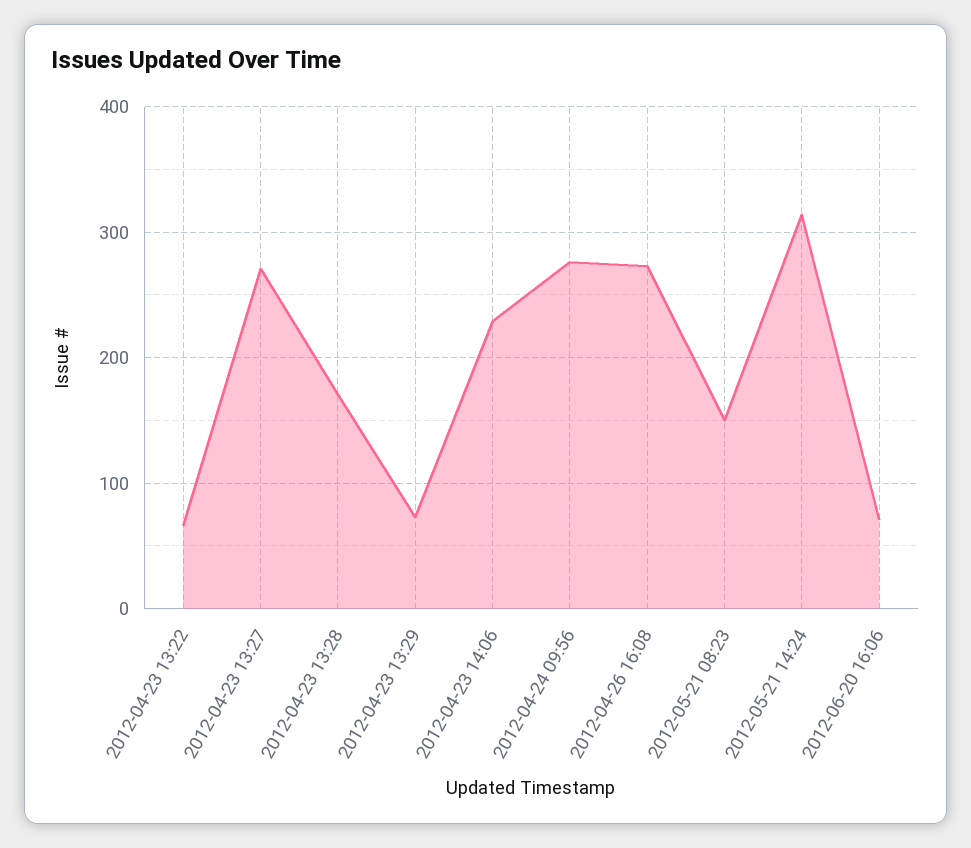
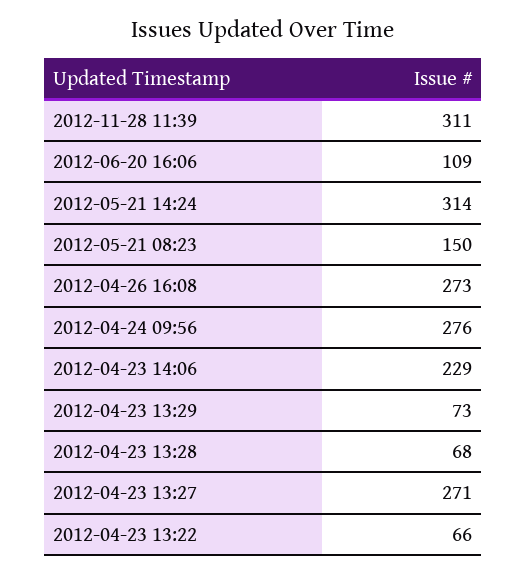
2012-04-23 13:28: 170 -> 68
2012-06-20 16:06: 70 -> 109
2012-11-28 11:39: none -> 311

